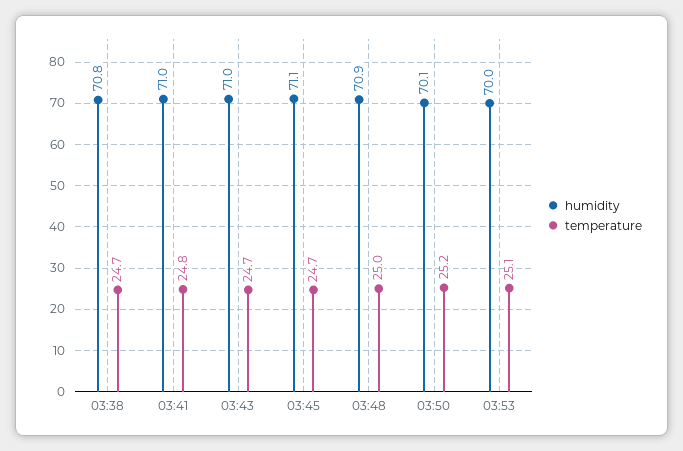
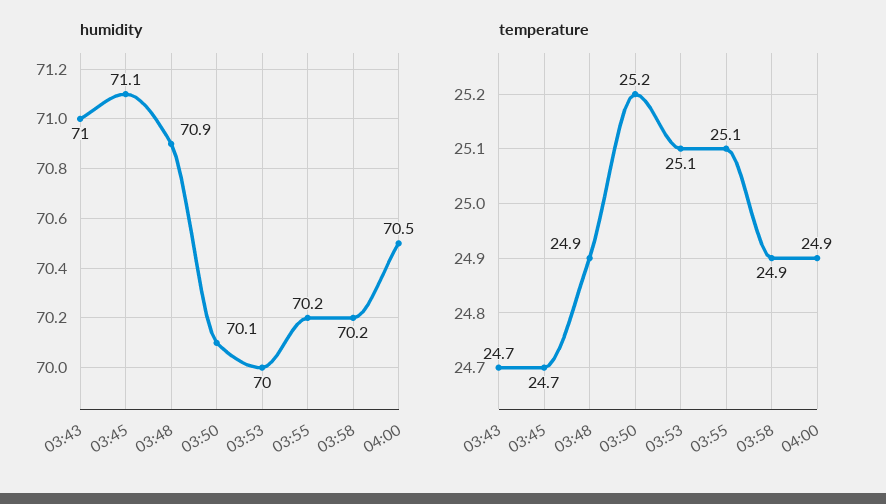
humidity, 03:38: 70.8 -> none
temperature, 03:38: 24.7 -> none
humidity, 03:41: 71 -> none
temperature, 03:41: 24.8 -> none
temperature, 03:48: 25 -> 24.9
humidity, 03:55: none -> 70.2
humidity, 03:58: none -> 70.2
humidity, 04:00: none -> 70.5
temperature, 03:55: none -> 25.1
temperature, 03:58: none -> 24.9
temperature, 04:00: none -> 24.9

